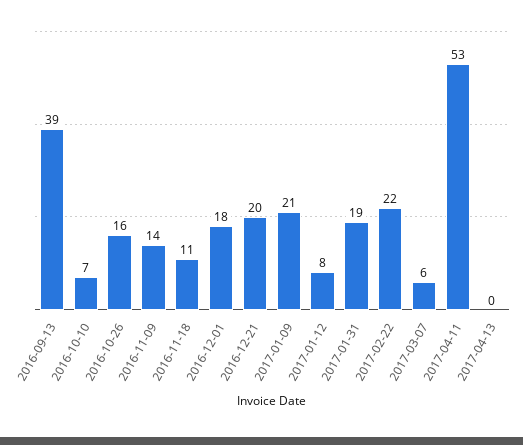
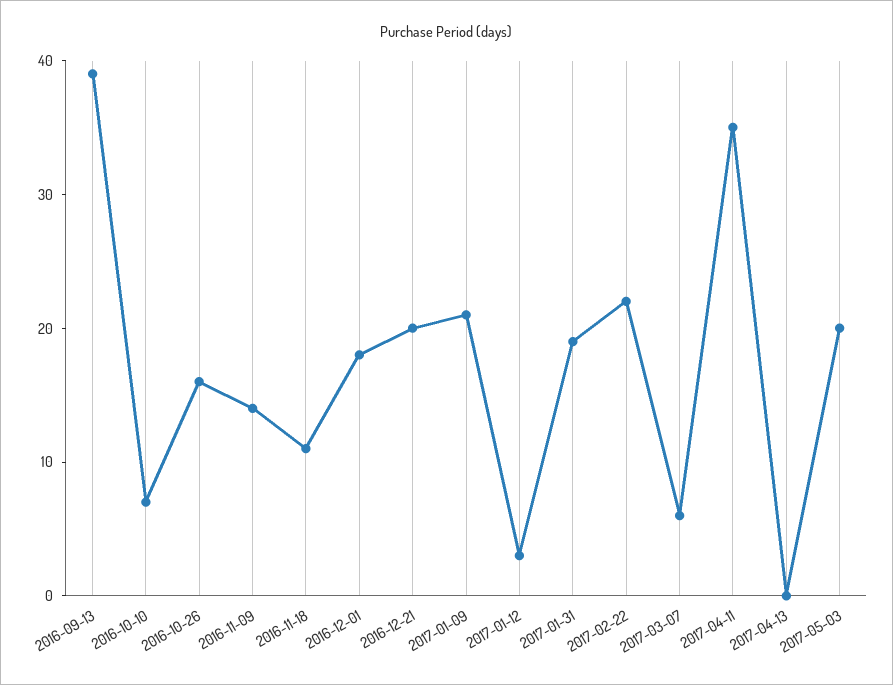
2017-01-12: 8 -> 3
2017-04-11: 53 -> 35
2017-05-03: none -> 20

